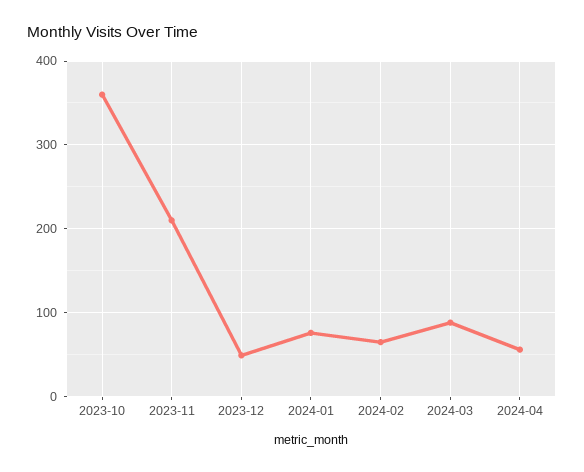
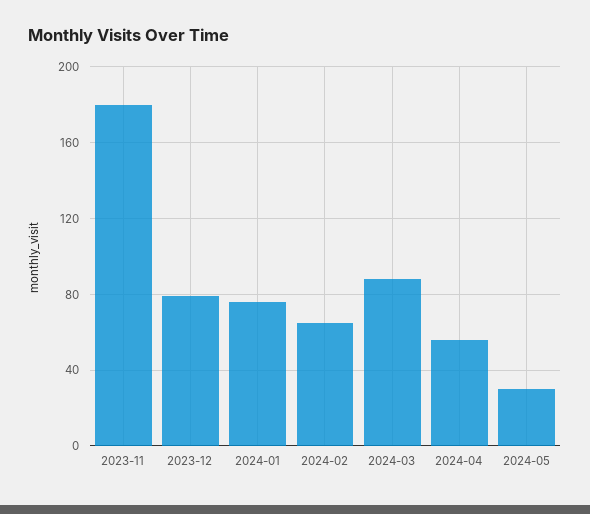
2023-10: 360 -> none
2023-11: 210 -> 180
2023-12: 50 -> 80
2024-05: none -> 30

